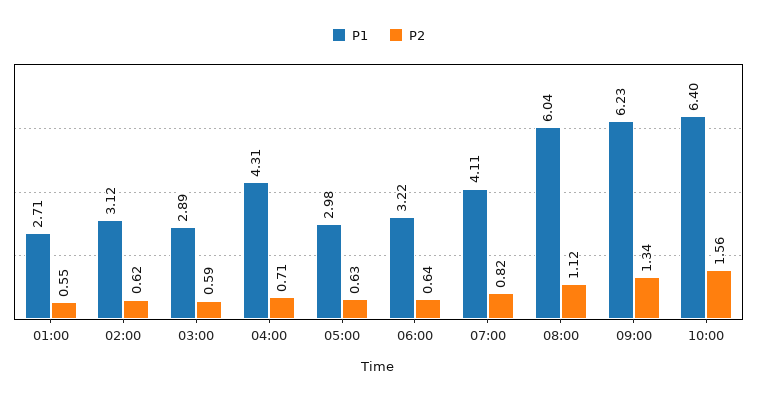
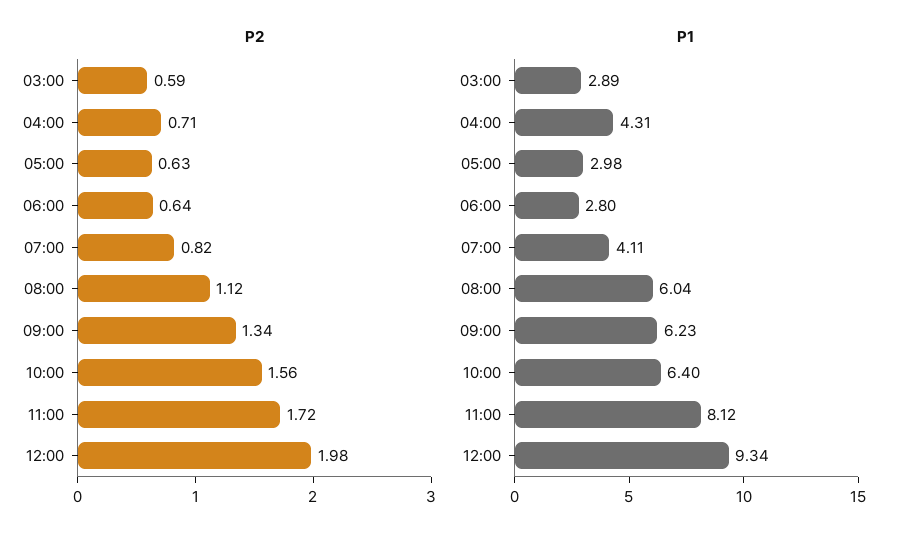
P1, 01:00: 2.71 -> none
P2, 01:00: 0.55 -> none
P1, 02:00: 3.12 -> none
P2, 02:00: 0.62 -> none
P1, 06:00: 3.22 -> 2.8
P2, 11:00: none -> 1.72
P2, 12:00: none -> 1.98
P1, 11:00: none -> 8.12
P1, 12:00: none -> 9.34

